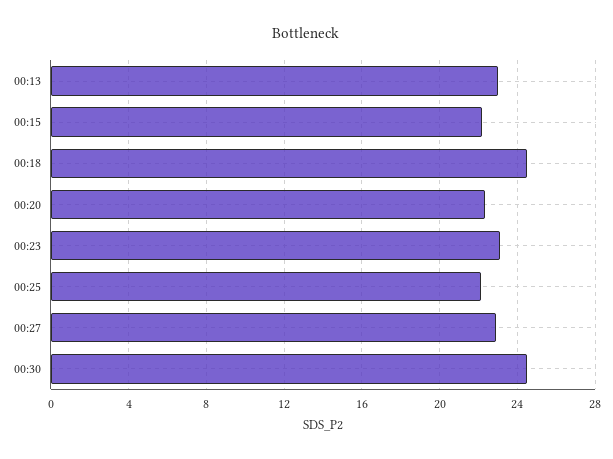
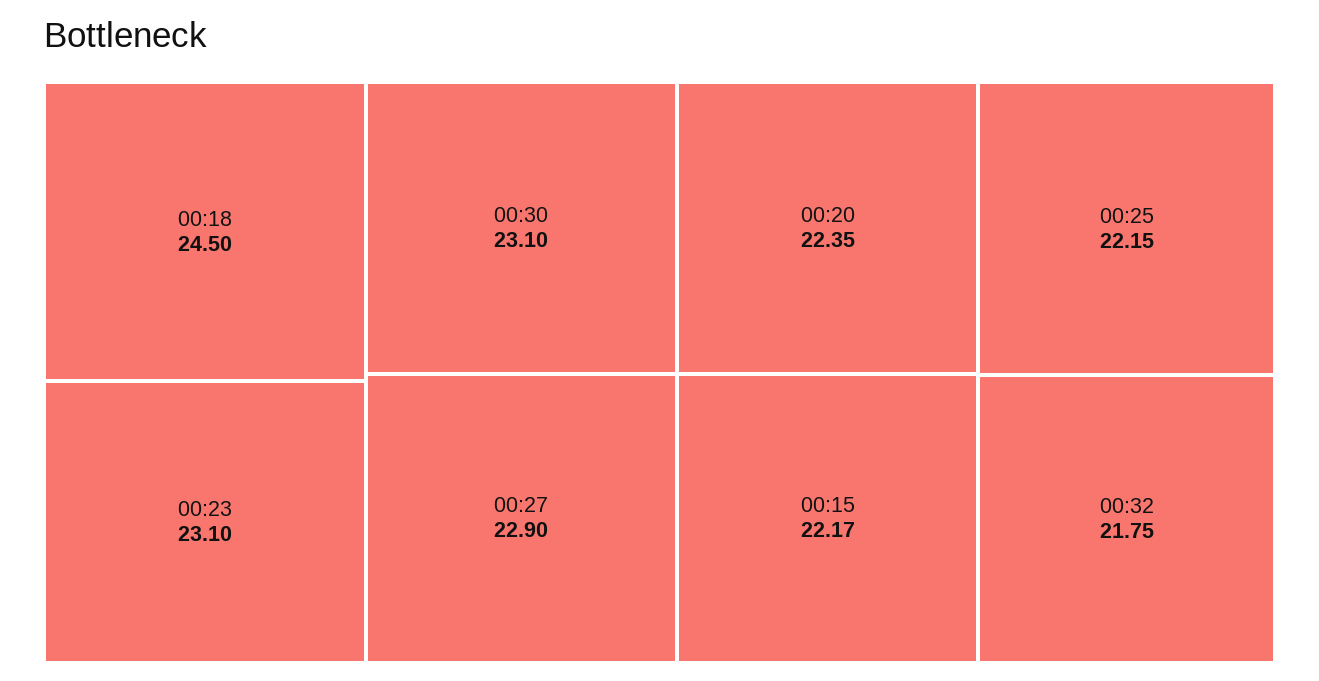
00:13: 23 -> none
00:30: 24.5 -> 23.1
00:32: none -> 21.75

